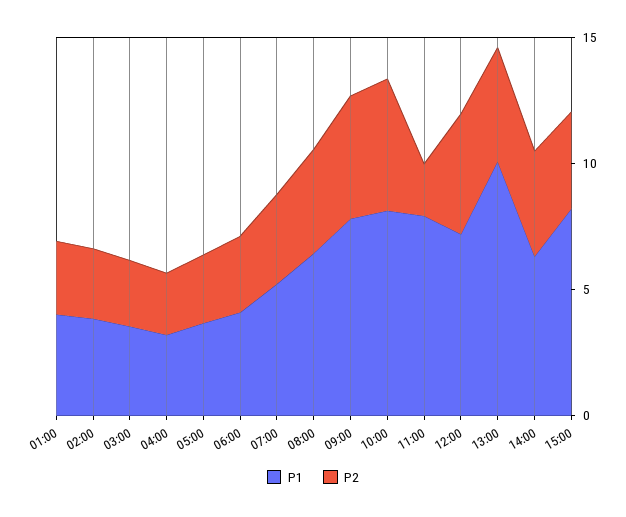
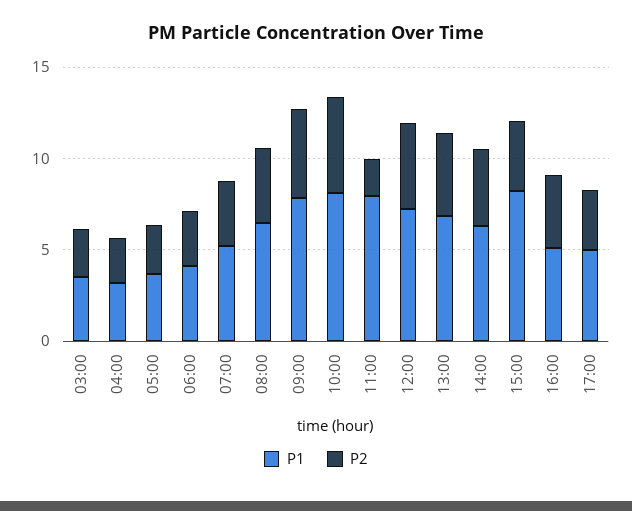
P1, 01:00: 4 -> none
P2, 01:00: 3 -> none
P1, 02:00: 4 -> none
P2, 02:00: 3 -> none
P1, 13:00: 10 -> 7
P1, 16:00: none -> 5
P2, 16:00: none -> 4
P1, 17:00: none -> 5
P2, 17:00: none -> 3

